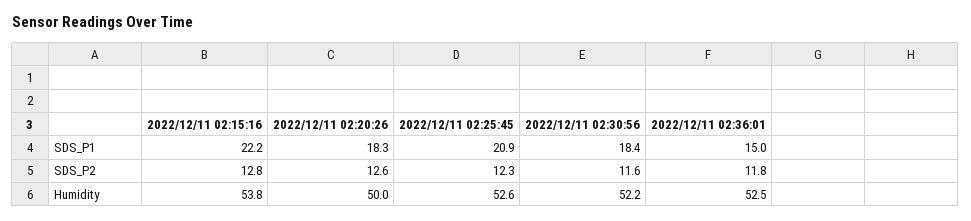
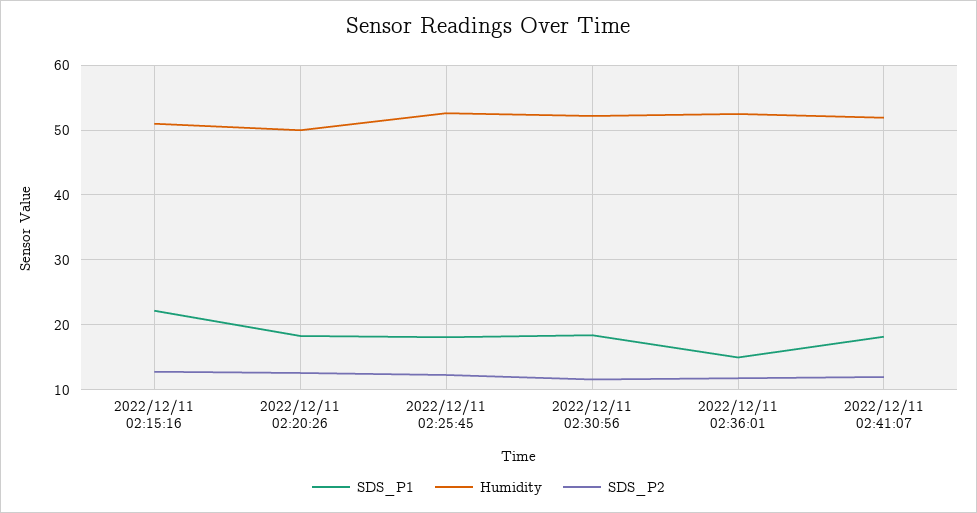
SDS_P1, 2022/12/11 02:25:45: 20.9 -> 18
Humidity, 2022/12/11 02:15:16: 53.8 -> 51
SDS_P1, 2022/12/11 02:41:07: none -> 18
Humidity, 2022/12/11 02:41:07: none -> 52
SDS_P2, 2022/12/11 02:41:07: none -> 12

